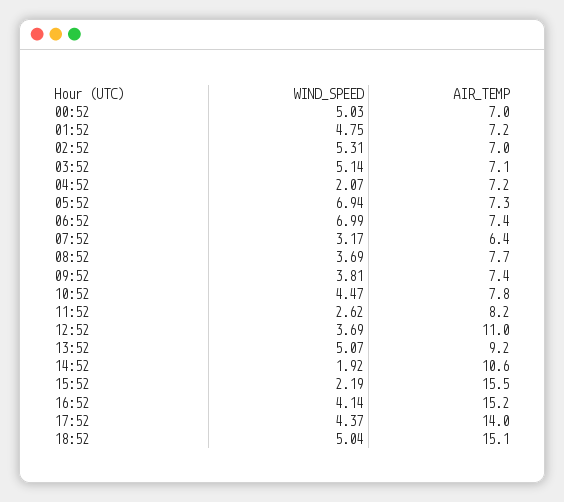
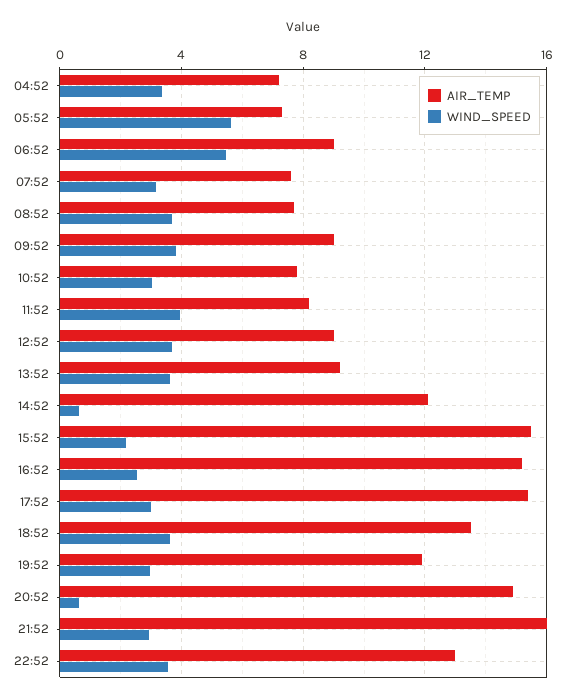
WIND_SPEED, 00:52: 5.03 -> none
AIR_TEMP, 00:52: 7 -> none
WIND_SPEED, 01:52: 4.75 -> none
AIR_TEMP, 01:52: 7.2 -> none
WIND_SPEED, 02:52: 5.31 -> none
AIR_TEMP, 02:52: 7 -> none
WIND_SPEED, 03:52: 5.14 -> none
AIR_TEMP, 03:52: 7.1 -> none
WIND_SPEED, 04:52: 2.07 -> 3.5
WIND_SPEED, 05:52: 6.94 -> 5.5
WIND_SPEED, 06:52: 6.99 -> 5.5
AIR_TEMP, 06:52: 7.4 -> 9
AIR_TEMP, 07:52: 6.4 -> 7.5
AIR_TEMP, 09:52: 7.4 -> 9
WIND_SPEED, 10:52: 4.47 -> 3
WIND_SPEED, 11:52: 2.62 -> 4
AIR_TEMP, 12:52: 11 -> 9
WIND_SPEED, 13:52: 5.07 -> 3.5
WIND_SPEED, 14:52: 1.92 -> 0.5
AIR_TEMP, 14:52: 10.6 -> 12
WIND_SPEED, 16:52: 4.14 -> 2.5
WIND_SPEED, 17:52: 4.37 -> 3
AIR_TEMP, 17:52: 14 -> 15.5
WIND_SPEED, 18:52: 5.04 -> 3.5
AIR_TEMP, 18:52: 15.1 -> 13.5
AIR_TEMP, 19:52: none -> 12
WIND_SPEED, 19:52: none -> 3
AIR_TEMP, 20:52: none -> 15
WIND_SPEED, 20:52: none -> 0.5
AIR_TEMP, 21:52: none -> 16
WIND_SPEED, 21:52: none -> 3
AIR_TEMP, 22:52: none -> 13
WIND_SPEED, 22:52: none -> 3.5

